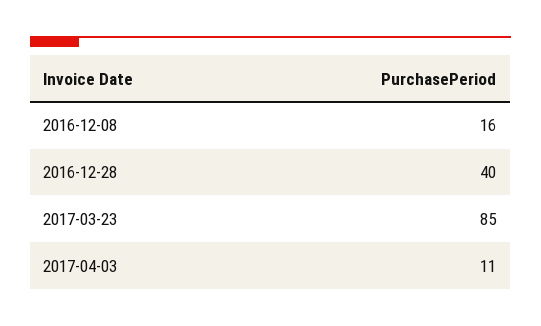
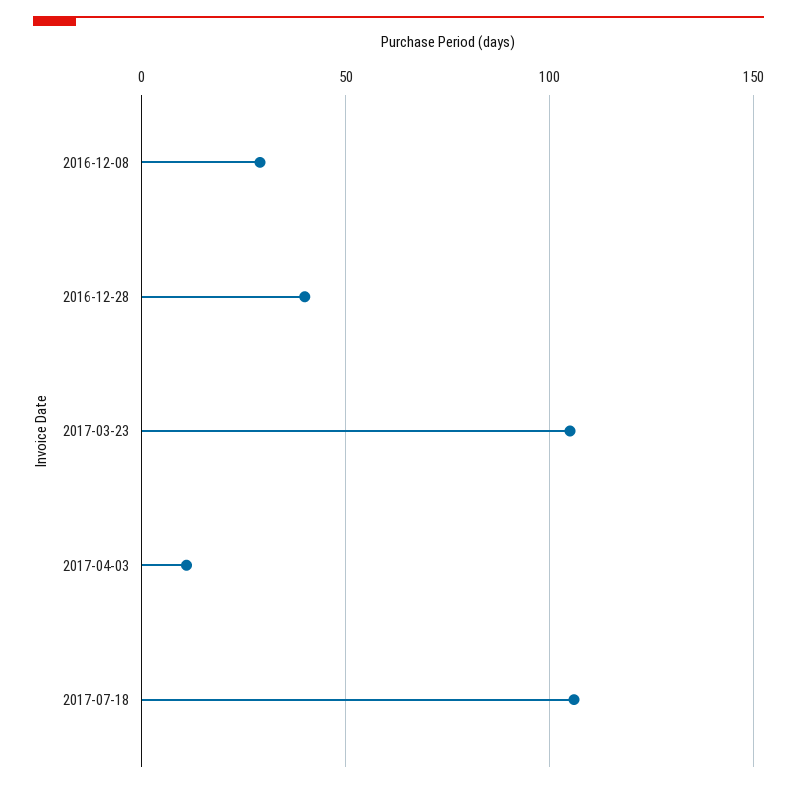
2016-12-08: 16 -> 30
2017-03-23: 85 -> 105
2017-07-18: none -> 105

